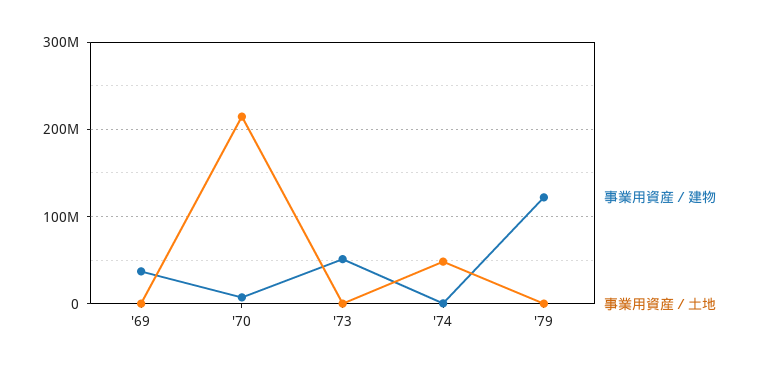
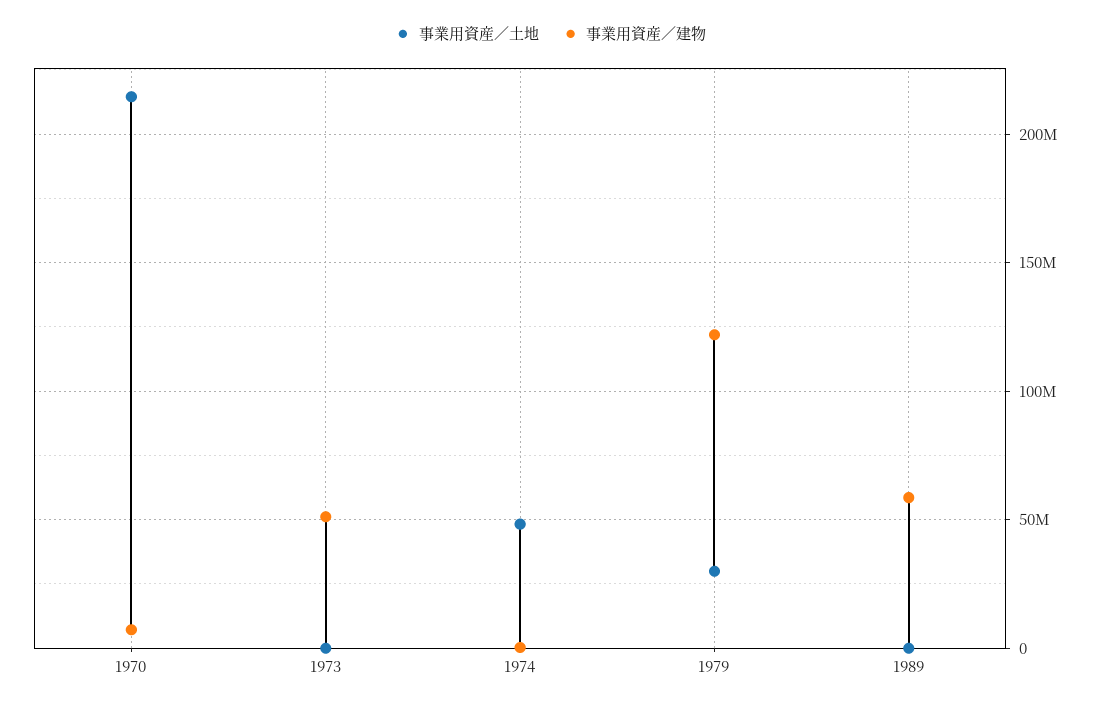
事業用資産／建物, '69: 40000000 -> none
事業用資産／土地, '69: 0 -> none
事業用資産／土地, '79: 0 -> 30000000
事業用資産／土地, 1989: none -> 0
事業用資産／建物, 1989: none -> 60000000

